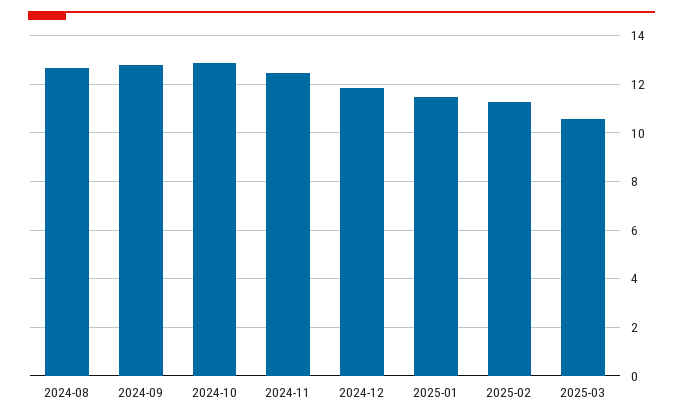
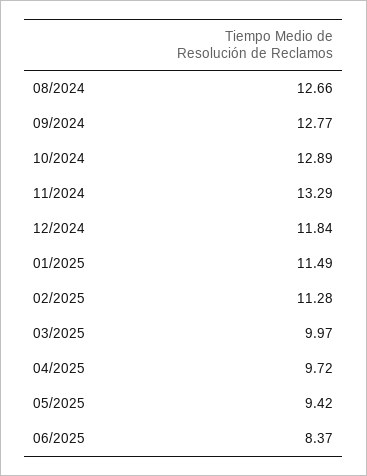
2024-11: 12.5 -> 13.29
2025-03: 10.5 -> 9.97
04/2025: none -> 9.72
05/2025: none -> 9.42
06/2025: none -> 8.37

